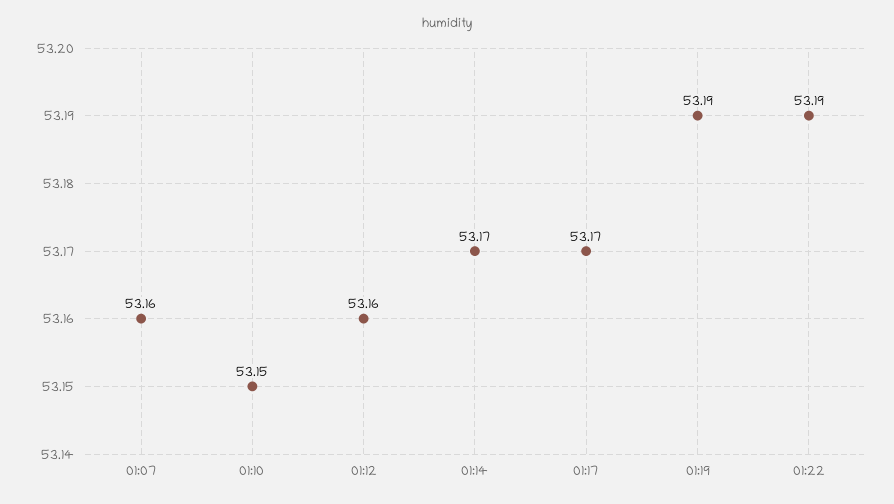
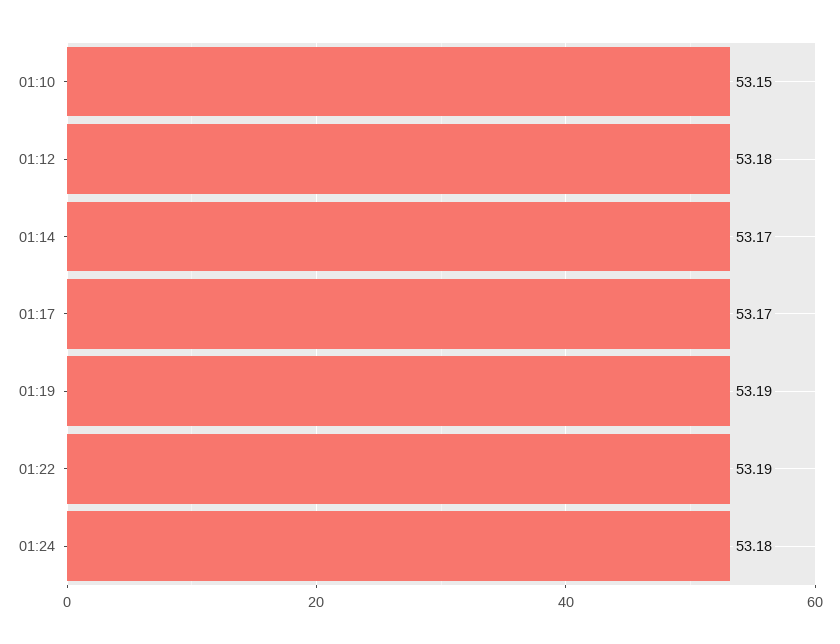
01:07: 53.16 -> none
01:12: 53.16 -> 53.18
01:24: none -> 53.18

